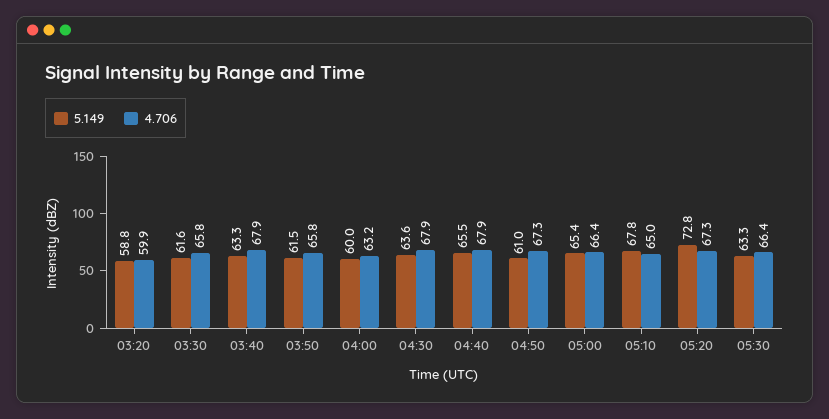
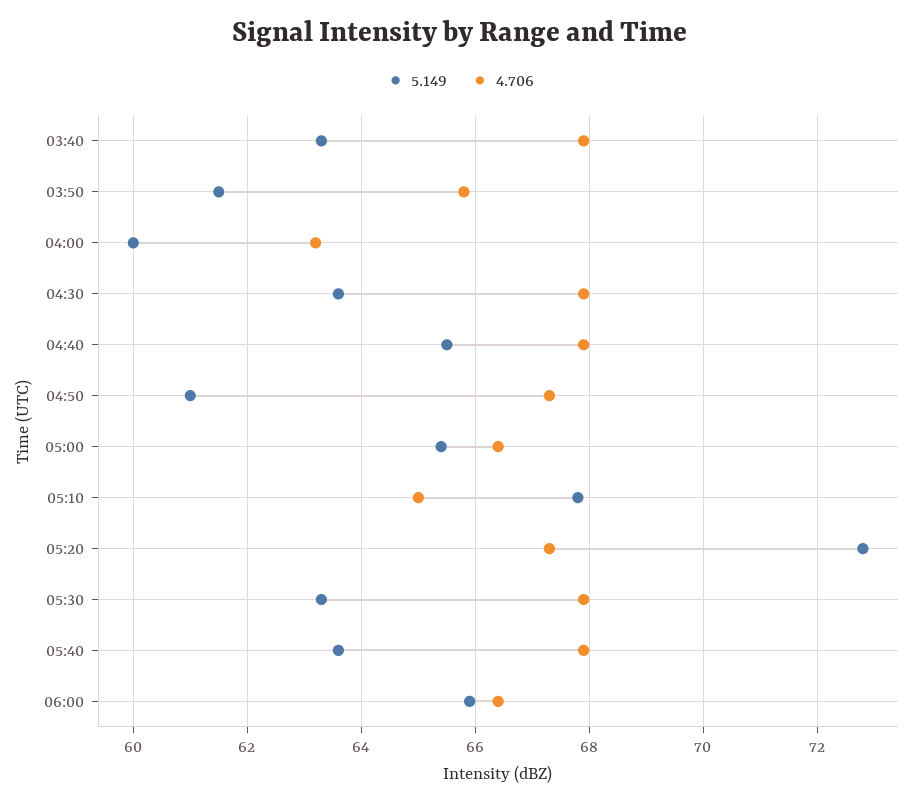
5.149, 03:20: 58.8 -> none
4.706, 03:20: 59.9 -> none
5.149, 03:30: 61.6 -> none
4.706, 03:30: 65.8 -> none
4.706, 05:30: 66.4 -> 68
5.149, 05:40: none -> 63.5
4.706, 05:40: none -> 68
5.149, 06:00: none -> 66
4.706, 06:00: none -> 66.5

